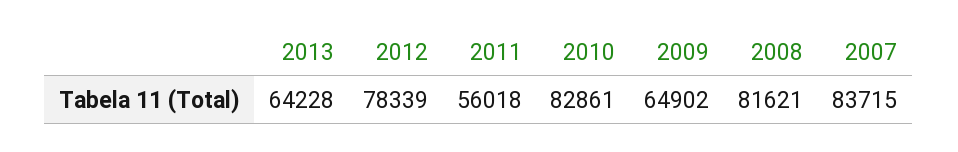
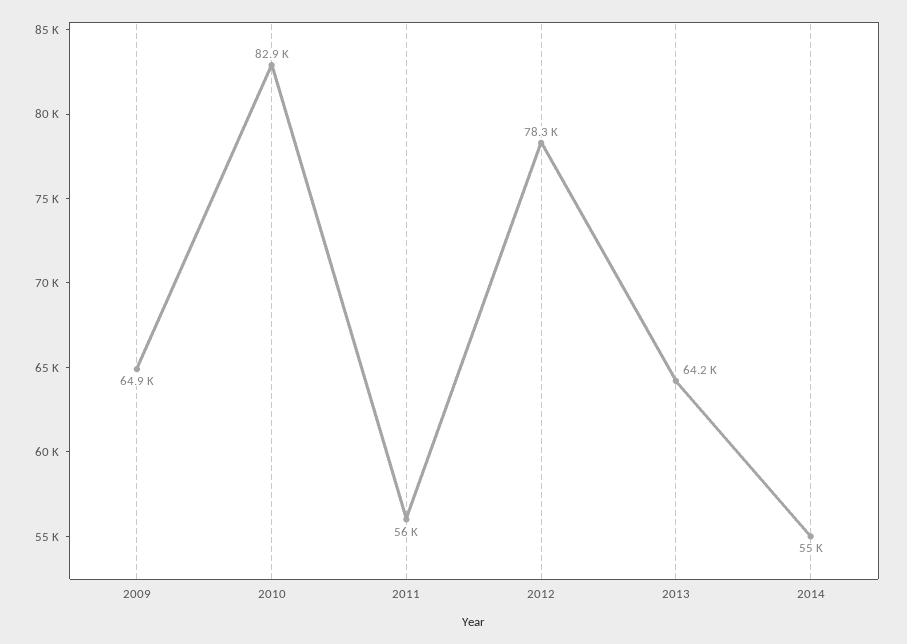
2008: 81621 -> none
2007: 83715 -> none
2014: none -> 55000

